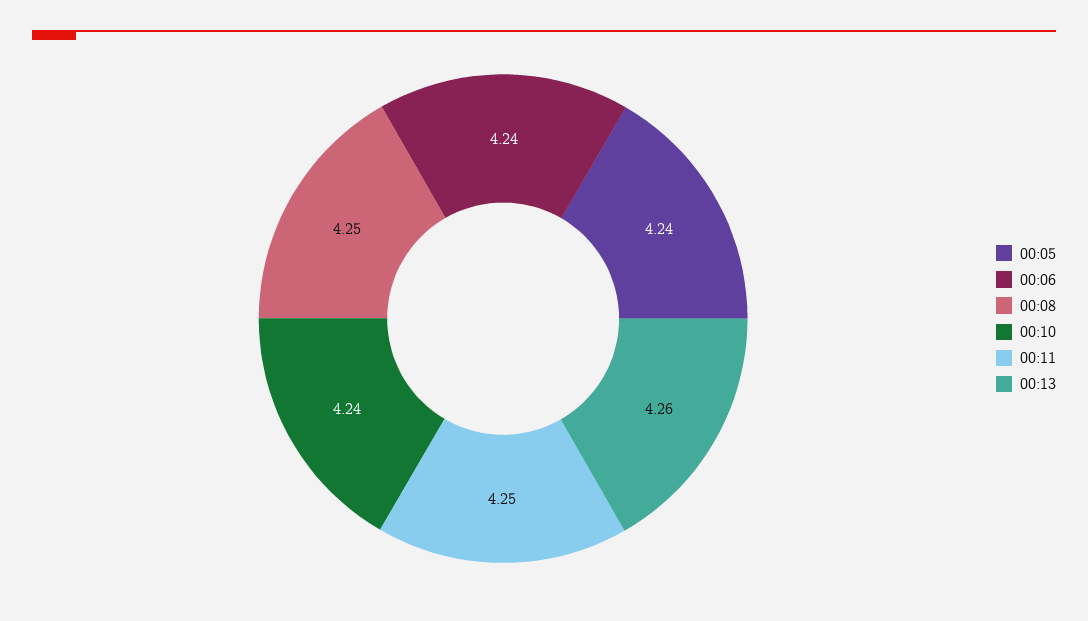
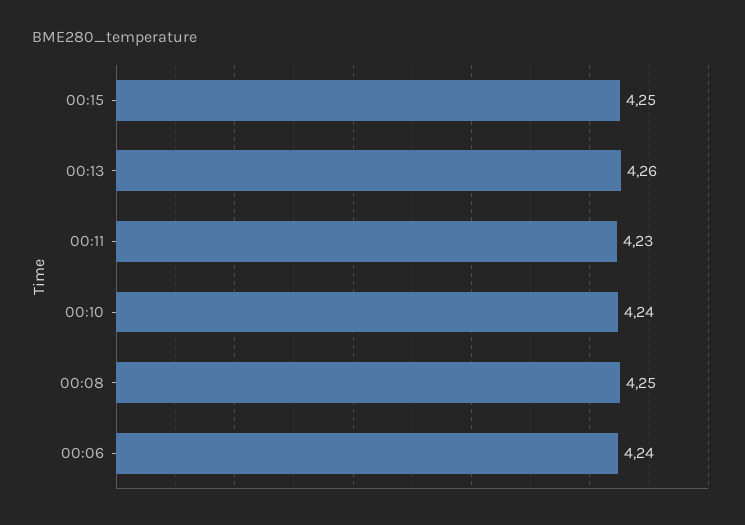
00:05: 4.24 -> none
00:11: 4.25 -> 4.23
00:15: none -> 4.25

